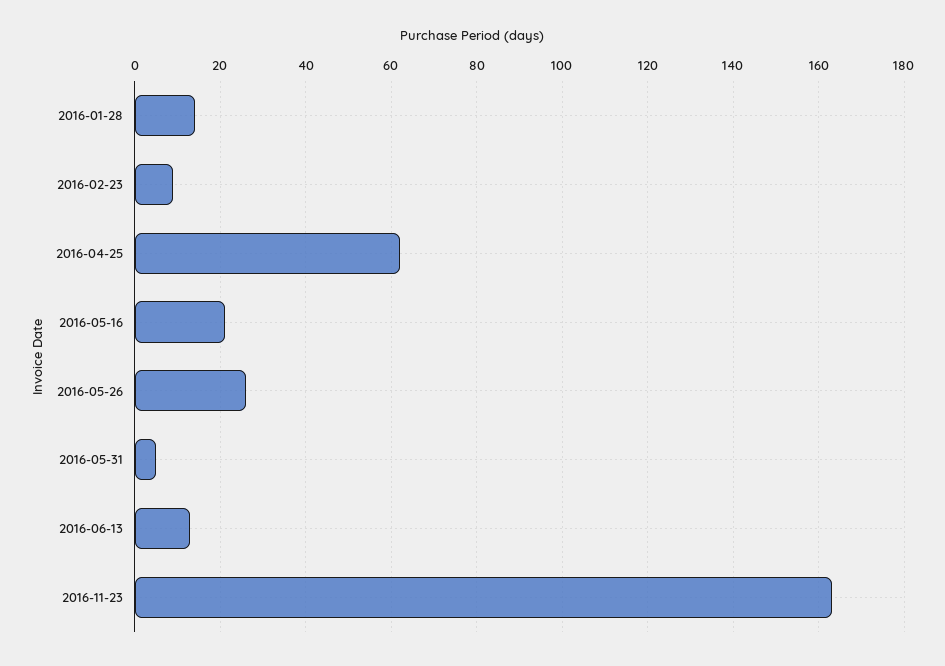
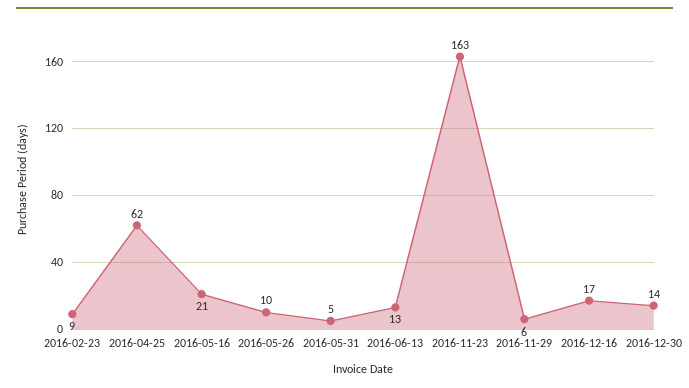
2016-01-28: 15 -> none
2016-05-26: 25 -> 10
2016-11-29: none -> 6
2016-12-16: none -> 17
2016-12-30: none -> 14

